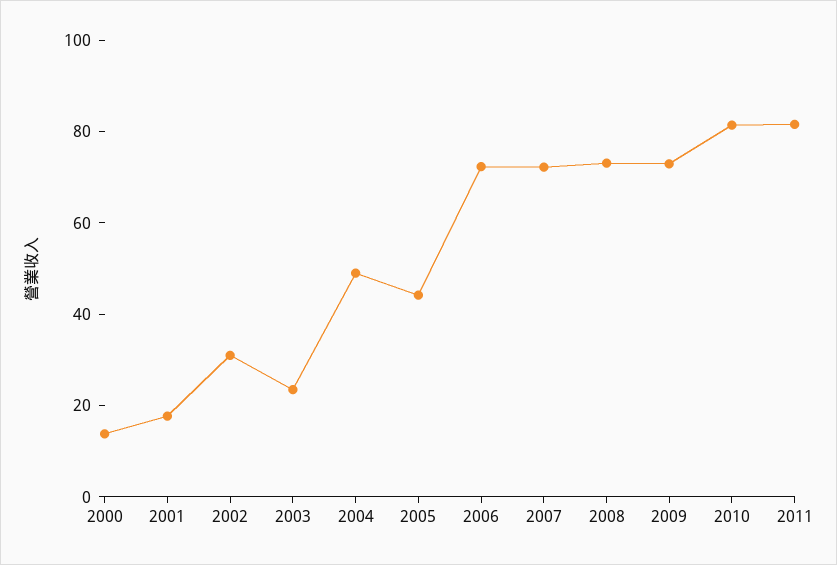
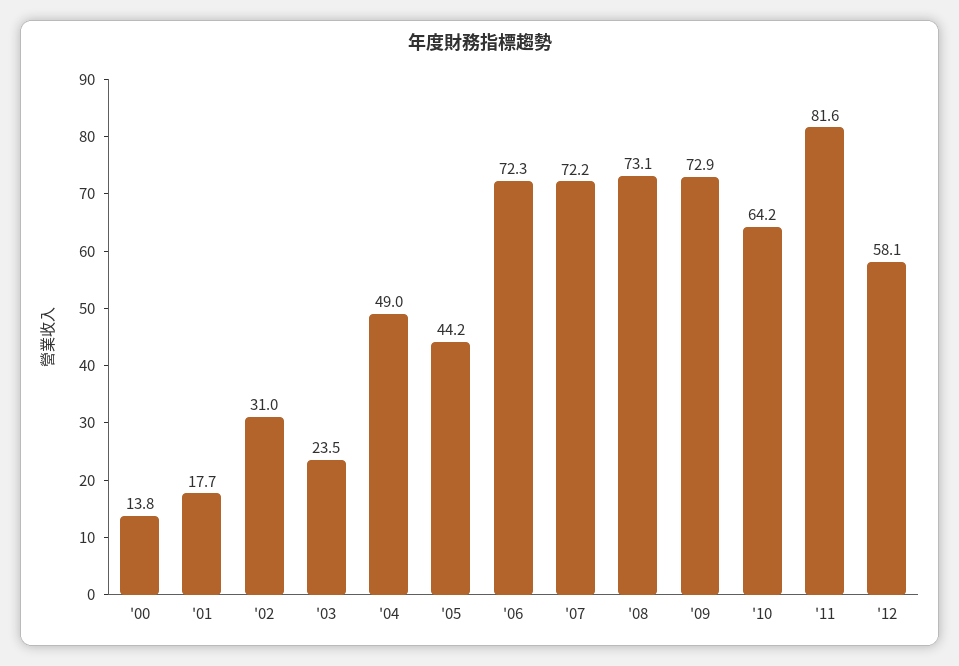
2010: 80 -> 64.2
'12: none -> 58.1

